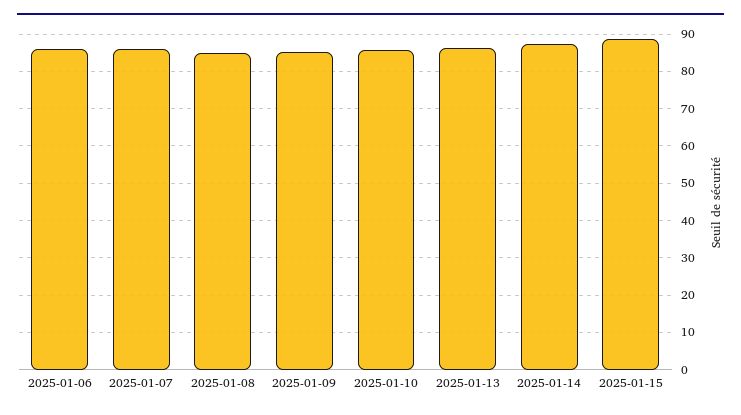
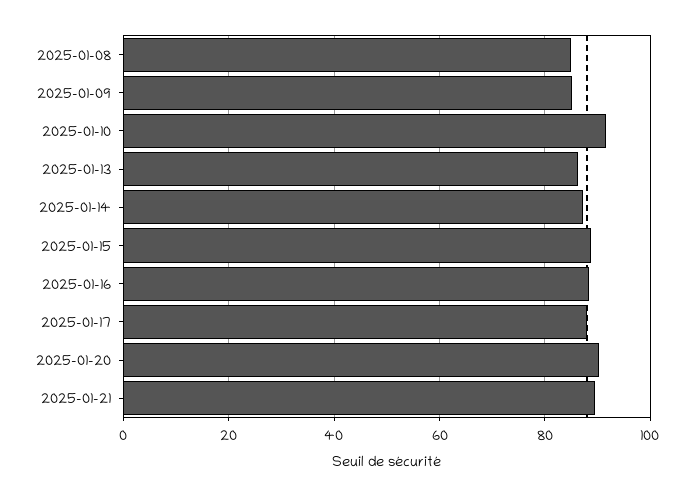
2025-01-06: 86 -> none
2025-01-07: 86 -> none
2025-01-10: 86 -> 92
2025-01-16: none -> 88
2025-01-17: none -> 88
2025-01-20: none -> 90
2025-01-21: none -> 90

